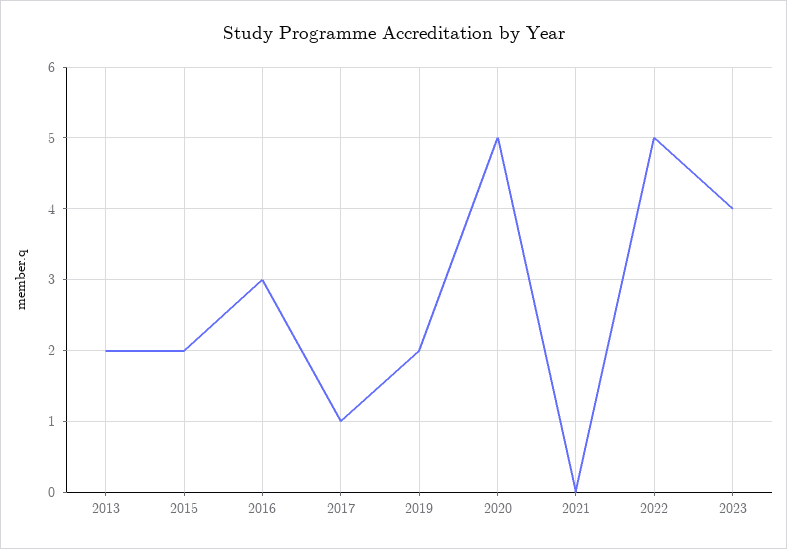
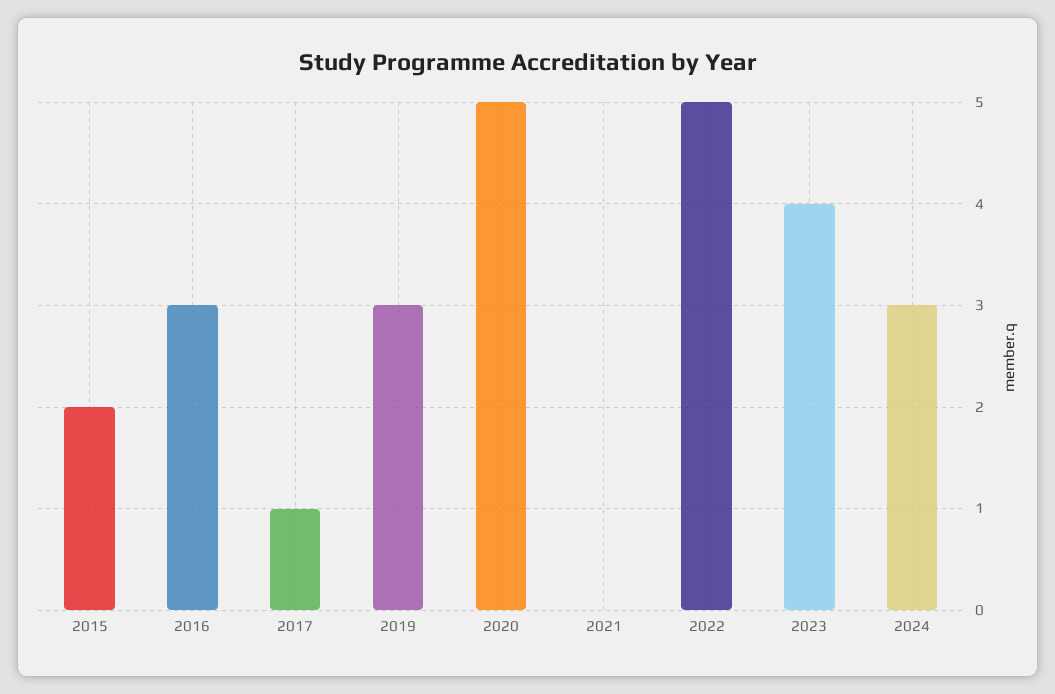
2013: 2 -> none
2019: 2 -> 3
2024: none -> 3

